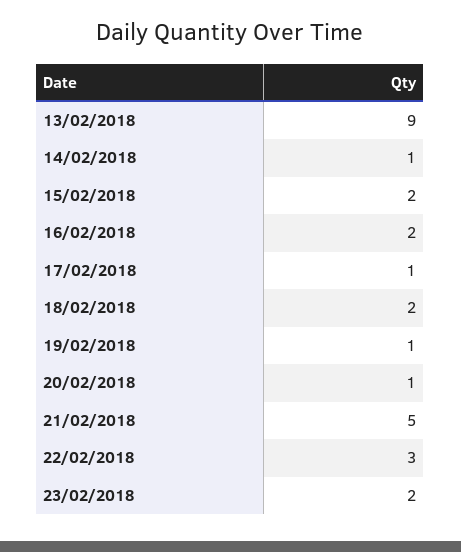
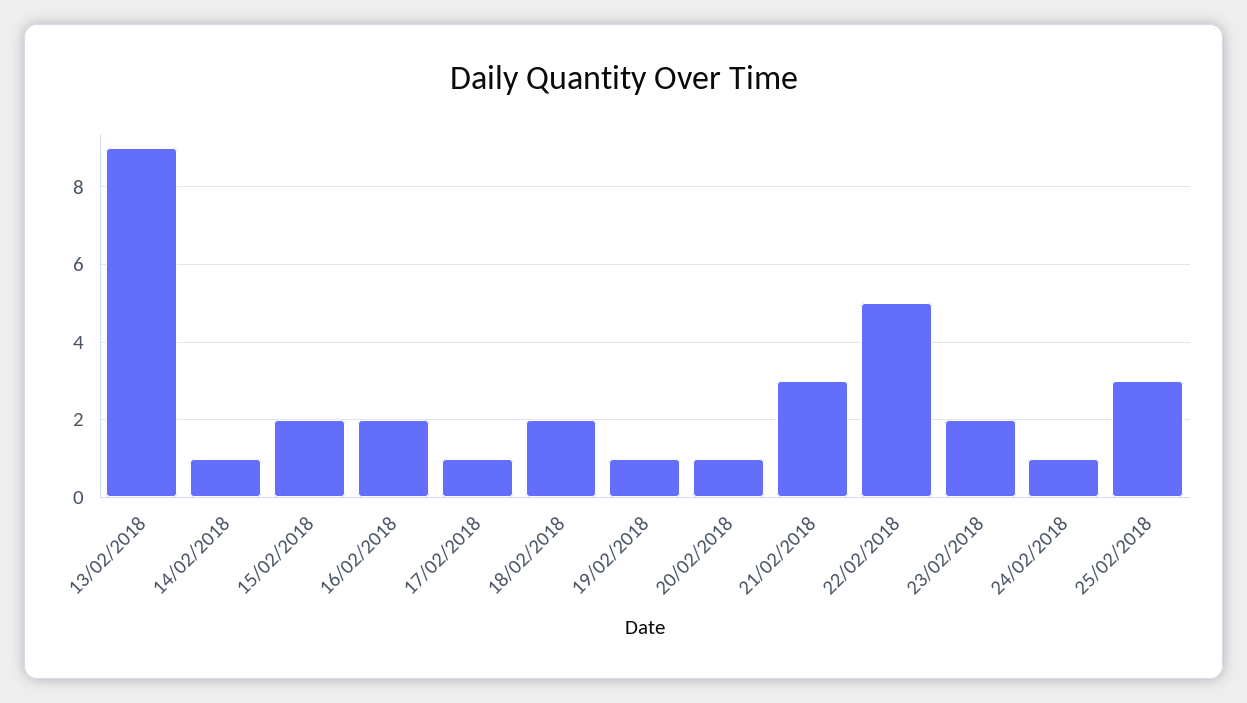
21/02/2018: 5 -> 3
22/02/2018: 3 -> 5
24/02/2018: none -> 1
25/02/2018: none -> 3

